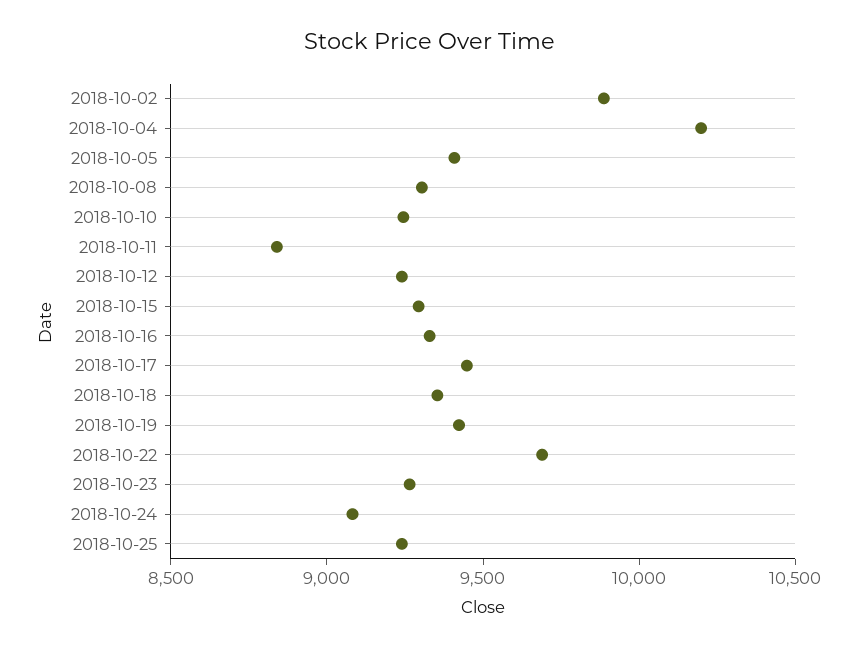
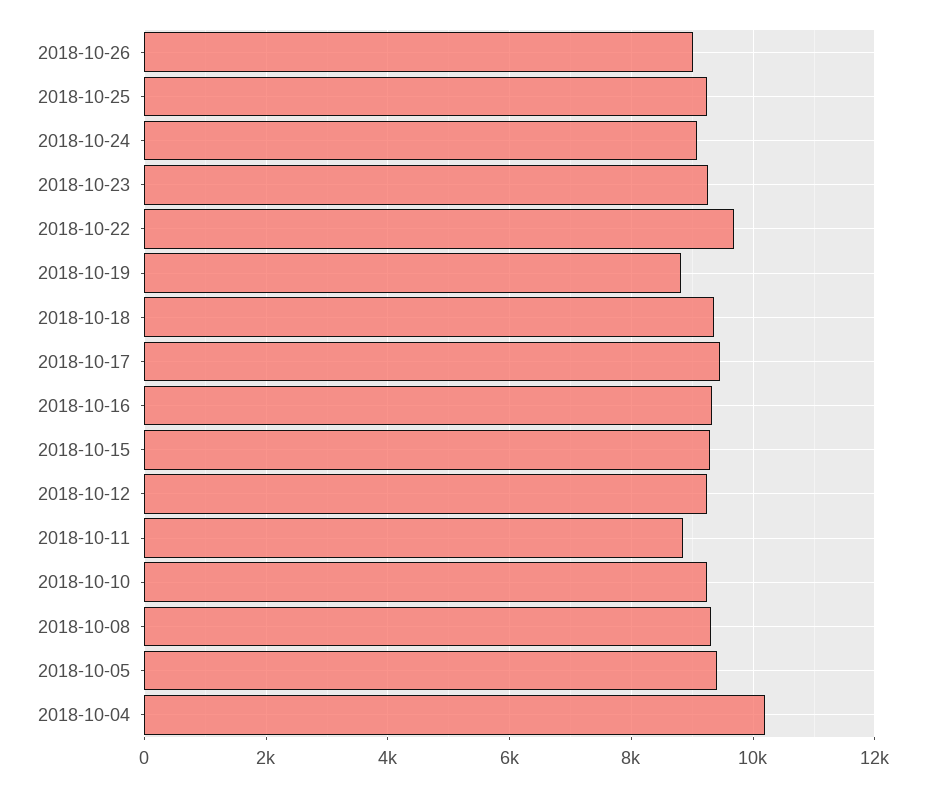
2018-10-02: 9900 -> none
2018-10-19: 9400 -> 8800
2018-10-26: none -> 9000

